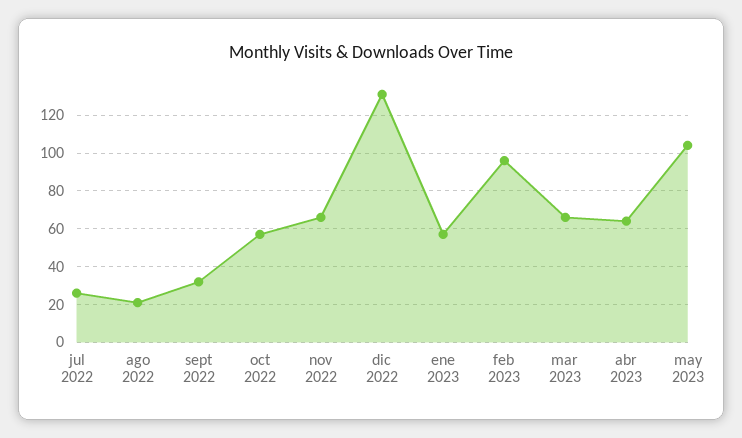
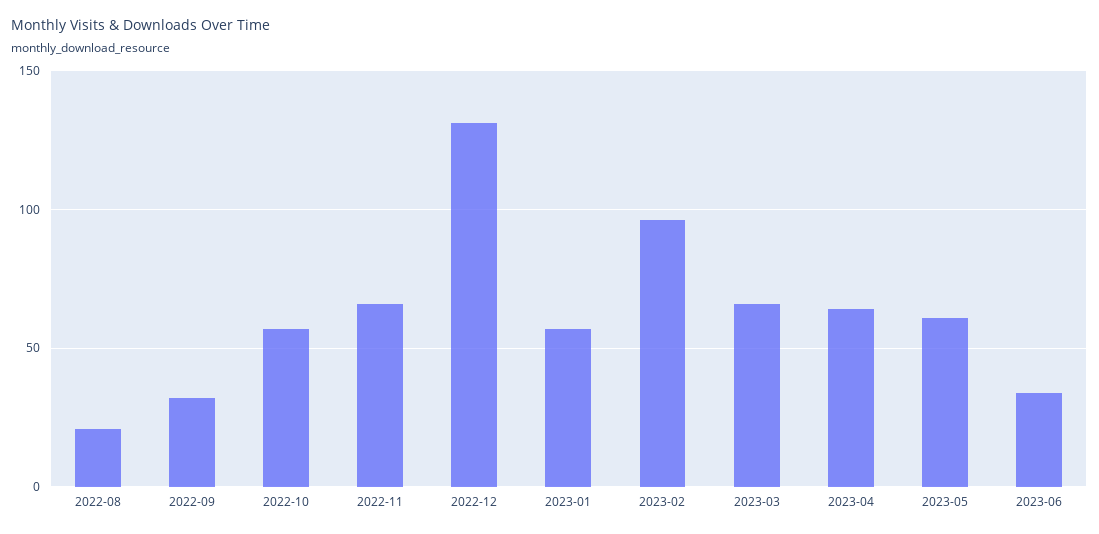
jul 2022: 25 -> none
may 2023: 105 -> 60
2023-06: none -> 35

